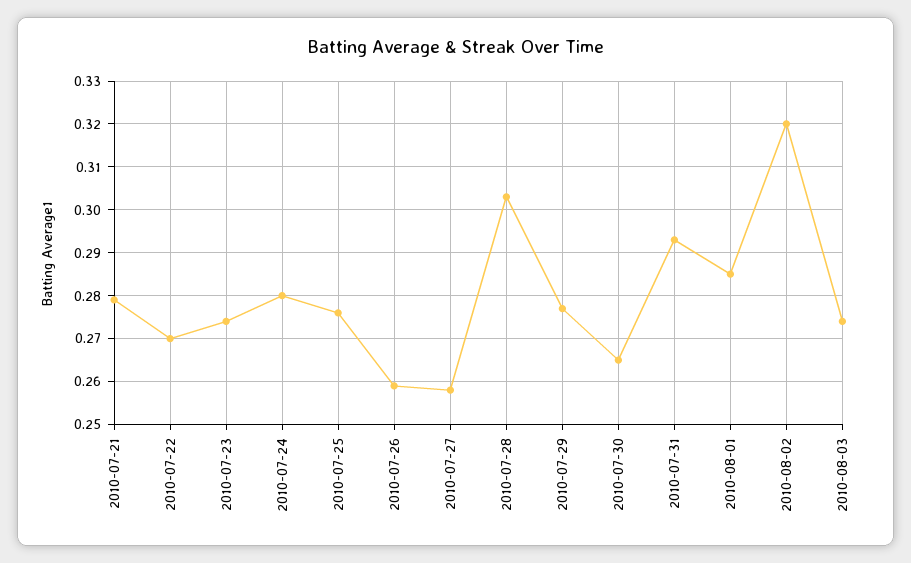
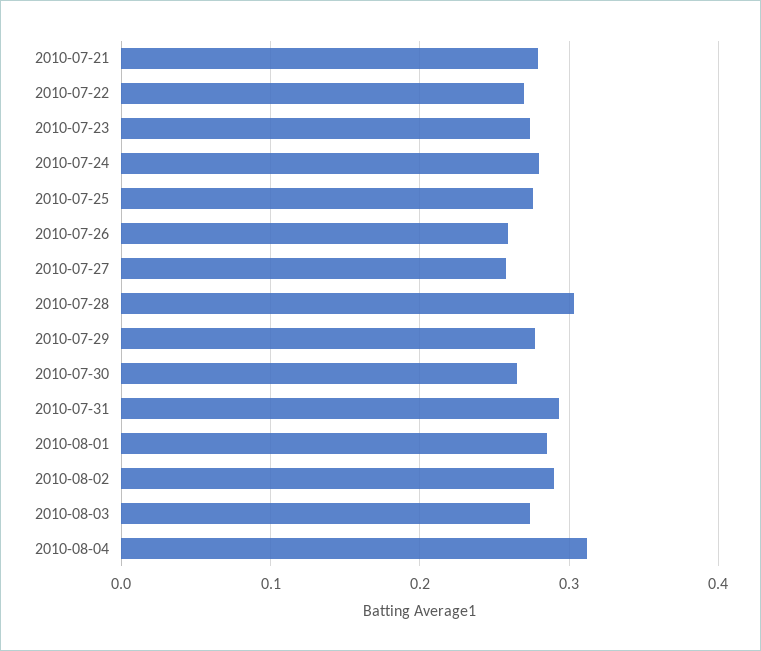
2010-08-02: 0.32 -> 0.29
2010-08-04: none -> 0.31

